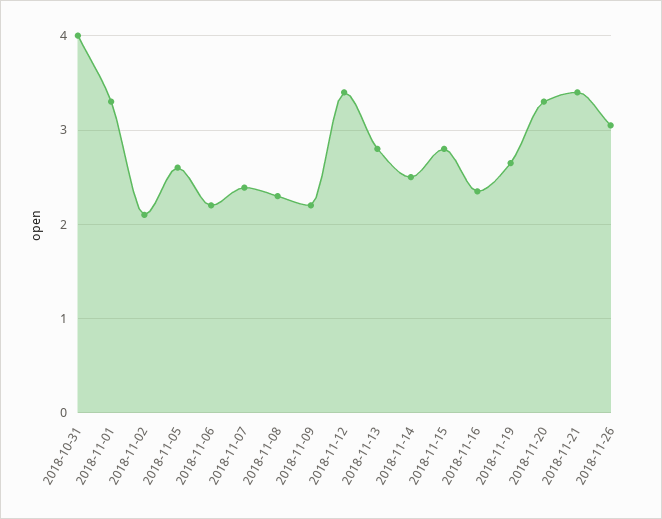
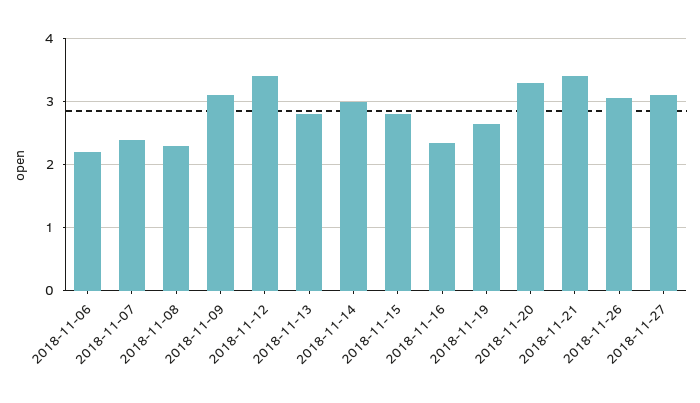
2018-10-31: 4 -> none
2018-11-01: 3.3 -> none
2018-11-02: 2.1 -> none
2018-11-05: 2.6 -> none
2018-11-09: 2.2 -> 3.1
2018-11-14: 2.5 -> 3
2018-11-27: none -> 3.1

